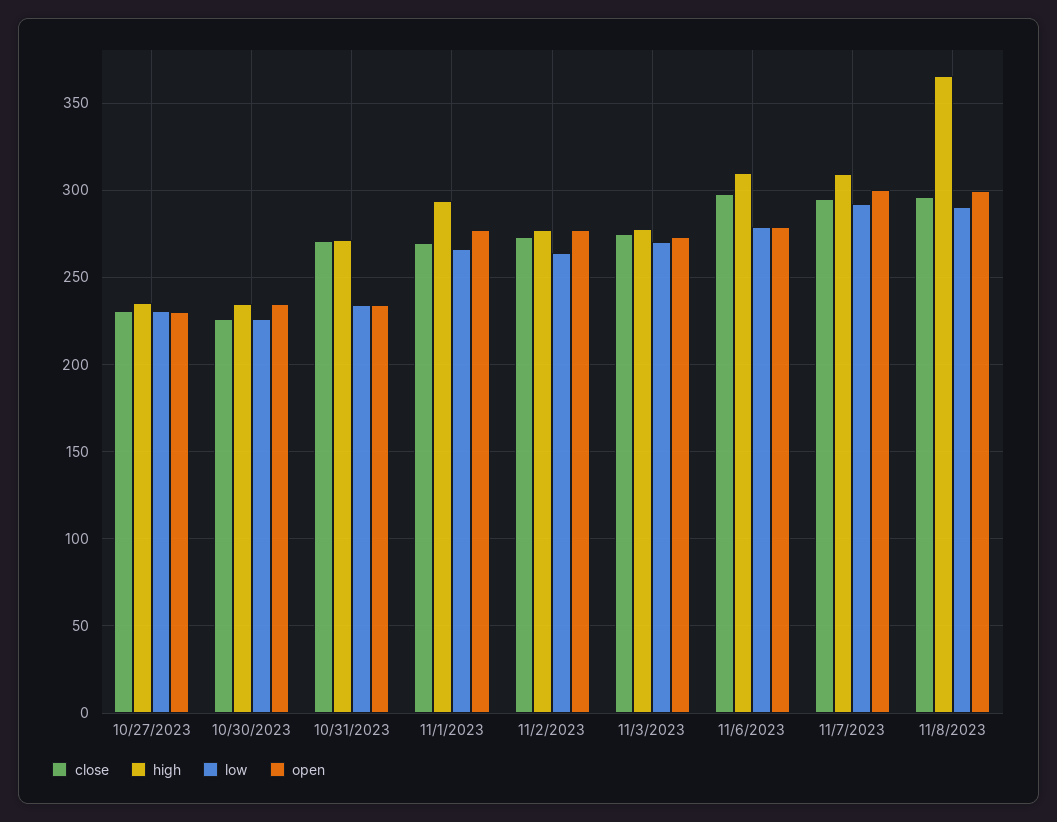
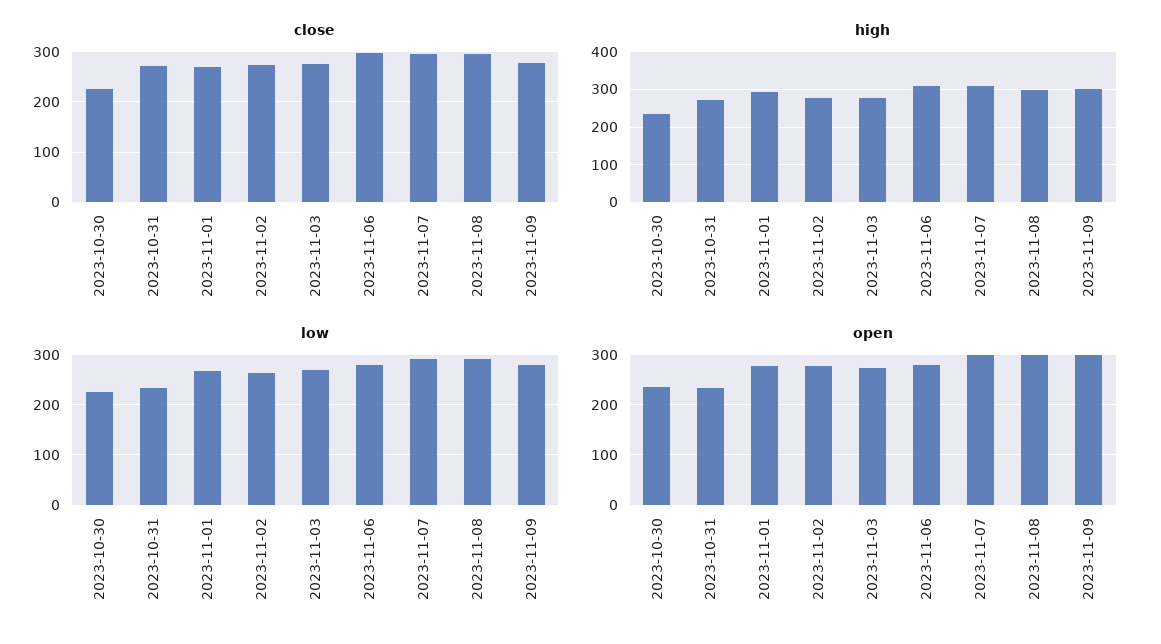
close, 10/27/2023: 230 -> none
high, 10/27/2023: 235 -> none
low, 10/27/2023: 230 -> none
open, 10/27/2023: 230 -> none
high, 11/8/2023: 365 -> 300
close, 2023-11-09: none -> 280
high, 2023-11-09: none -> 300
low, 2023-11-09: none -> 280
open, 2023-11-09: none -> 300

